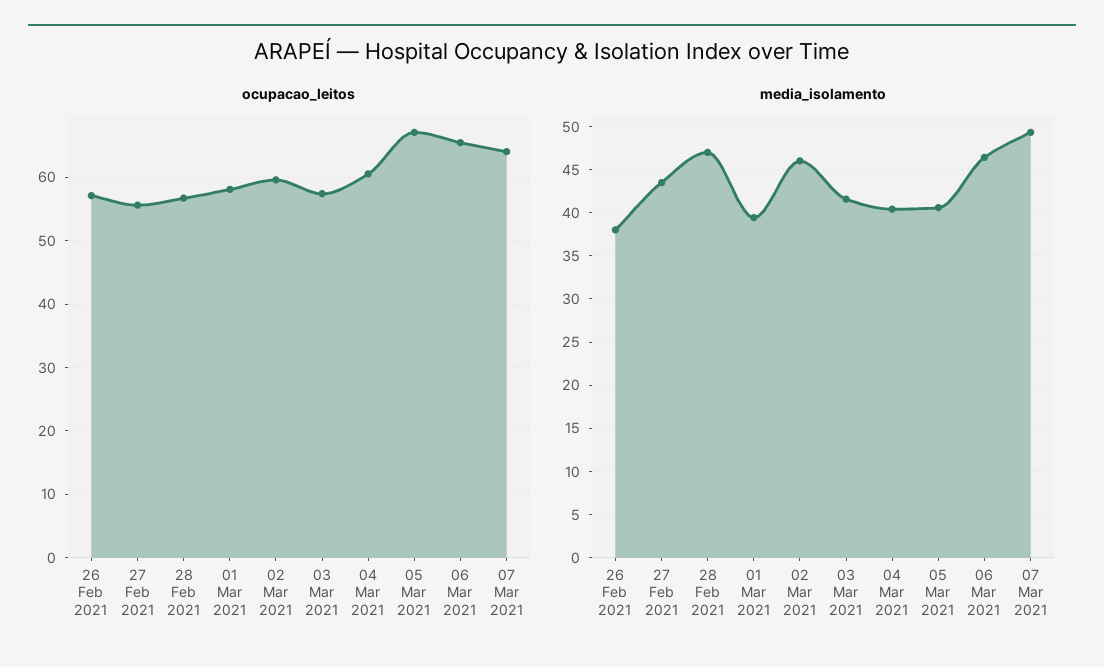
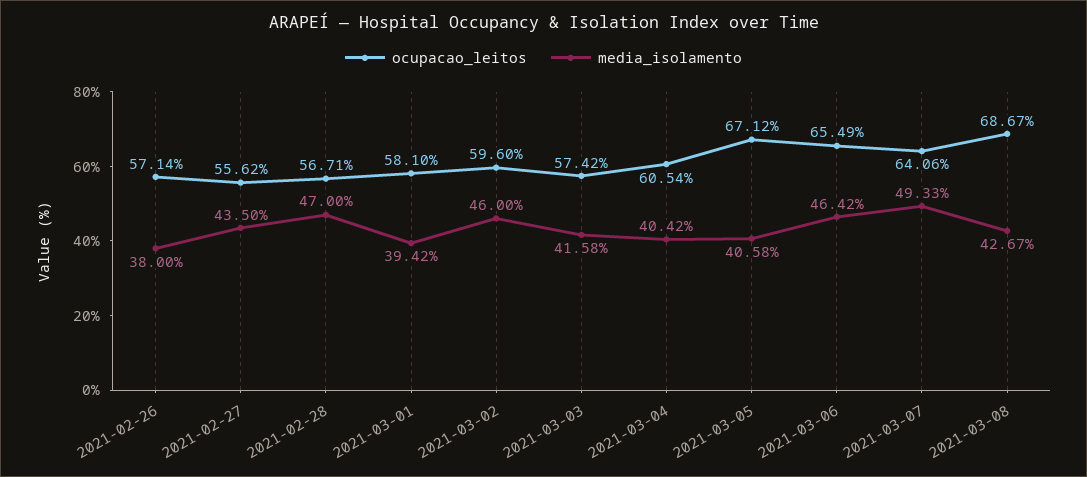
ocupacao_leitos, 2021-03-08: none -> 68.67
media_isolamento, 2021-03-08: none -> 42.67

